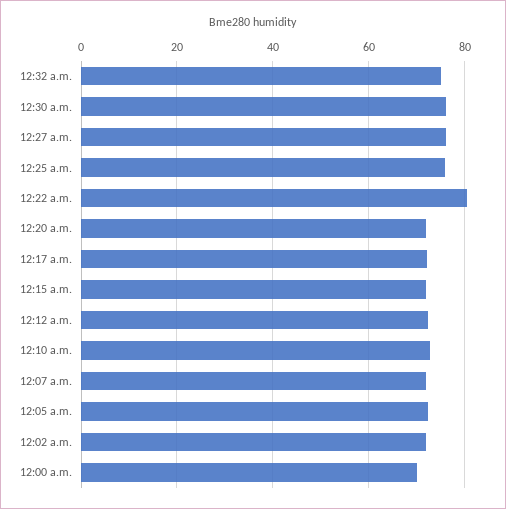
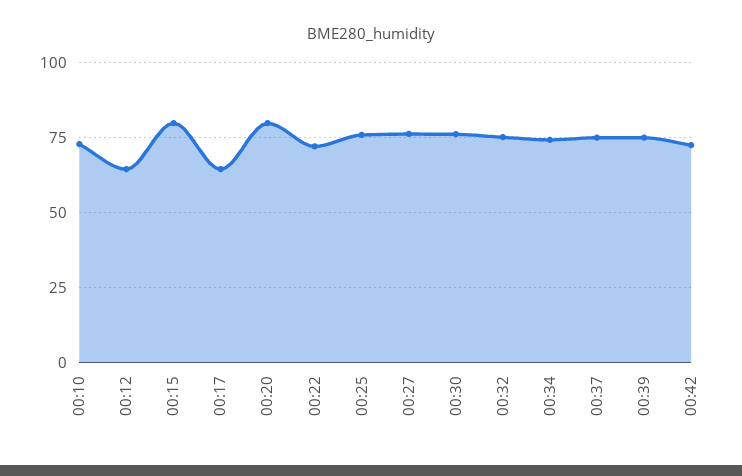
12:22 a.m.: 80 -> 72.5
12:20 a.m.: 72 -> 80
12:17 a.m.: 72 -> 65
12:15 a.m.: 72 -> 80
12:12 a.m.: 72 -> 65
12:07 a.m.: 72 -> none
12:05 a.m.: 72 -> none
12:02 a.m.: 72 -> none
12:00 a.m.: 70 -> none
00:34: none -> 75
00:37: none -> 75
00:39: none -> 75
00:42: none -> 72.5

